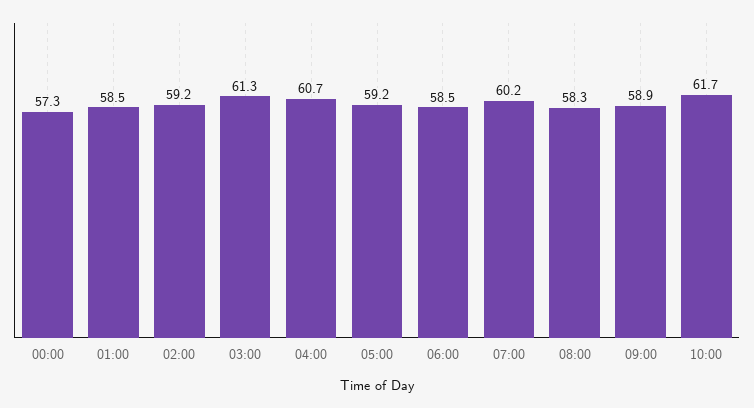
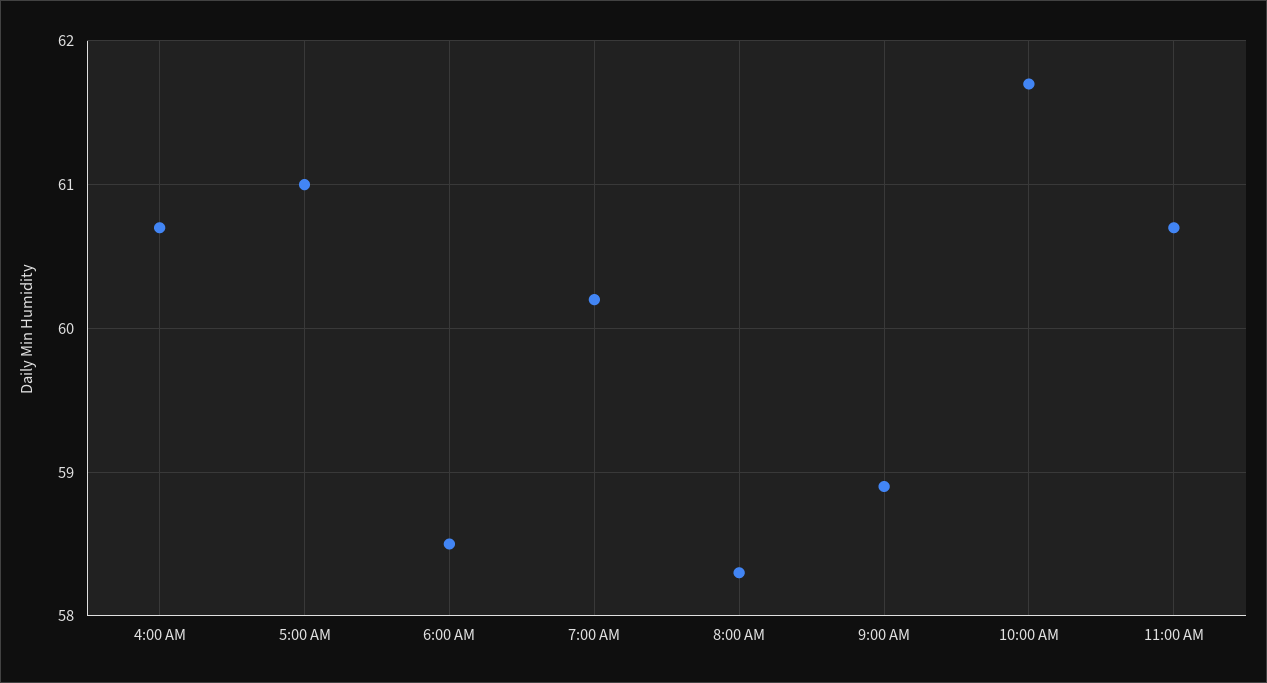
00:00: 57.3 -> none
01:00: 58.5 -> none
02:00: 59.2 -> none
03:00: 61.3 -> none
05:00: 59.2 -> 61
11:00 AM: none -> 60.7

